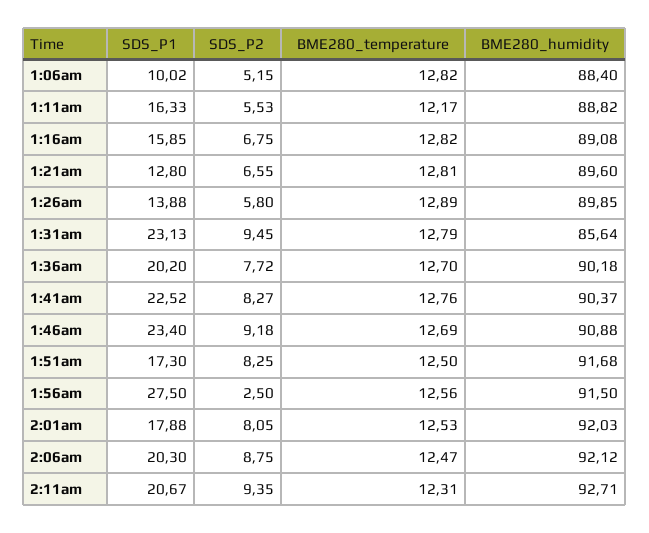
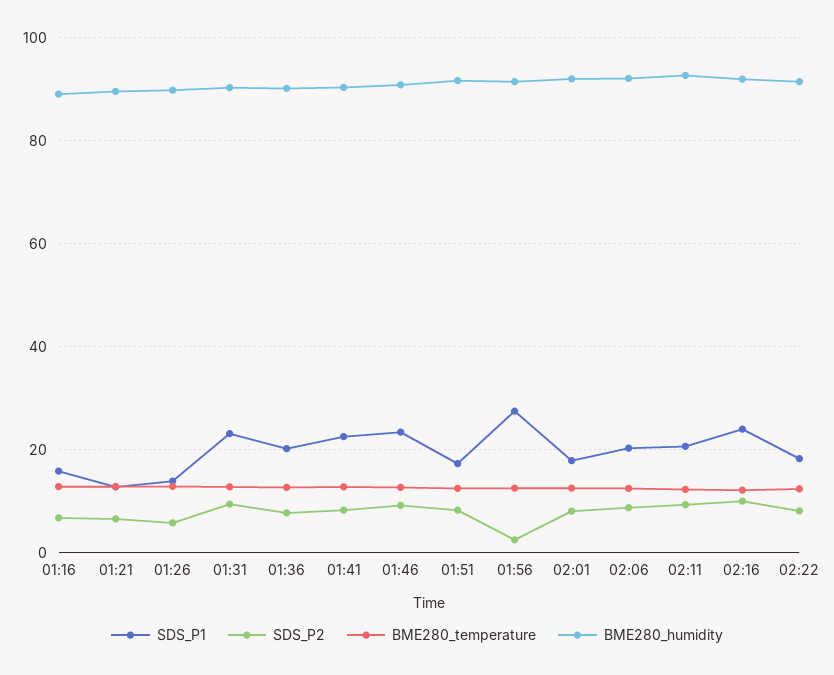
SDS_P1, 1:06am: 10.02 -> none
SDS_P2, 1:06am: 5.15 -> none
BME280_temperature, 1:06am: 12.82 -> none
BME280_humidity, 1:06am: 88.4 -> none
SDS_P1, 1:11am: 16.33 -> none
SDS_P2, 1:11am: 5.53 -> none
BME280_temperature, 1:11am: 12.17 -> none
BME280_humidity, 1:11am: 88.82 -> none
BME280_humidity, 1:31am: 85.64 -> 90
SDS_P1, 02:16: none -> 24
SDS_P2, 02:16: none -> 10
BME280_temperature, 02:16: none -> 12
BME280_humidity, 02:16: none -> 92
SDS_P1, 02:22: none -> 18
SDS_P2, 02:22: none -> 8
BME280_temperature, 02:22: none -> 12
BME280_humidity, 02:22: none -> 92

